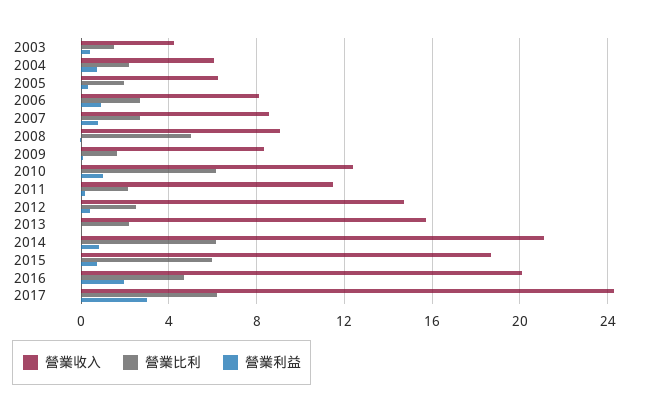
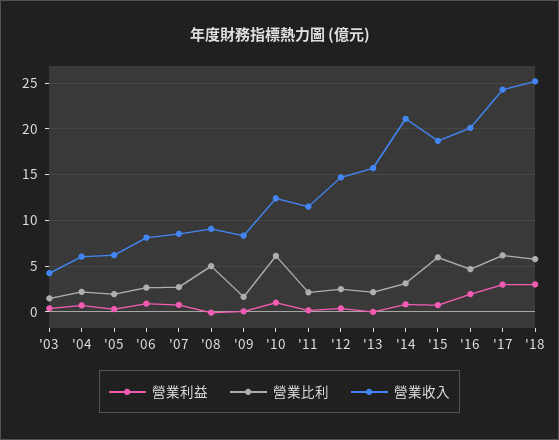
營業比利, 2014: 6 -> 3
營業利益, '18: none -> 3
營業比利, '18: none -> 6
營業收入, '18: none -> 25

